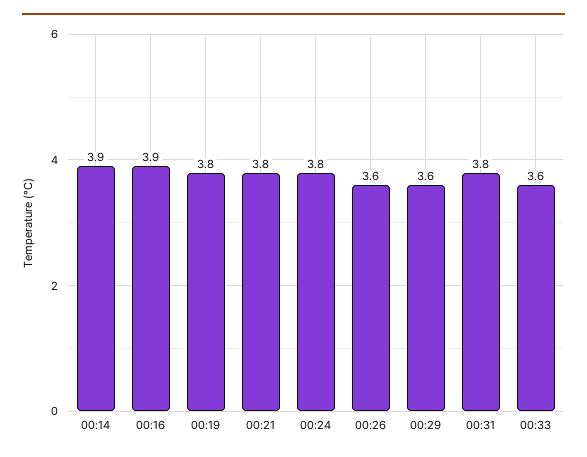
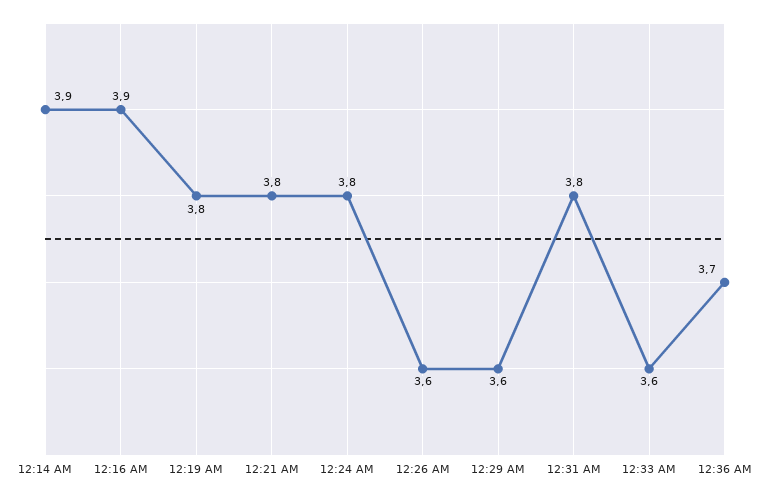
12:36 AM: none -> 3.7

